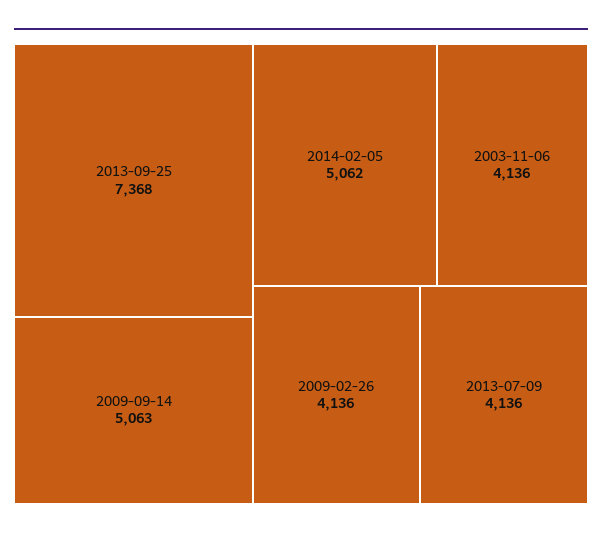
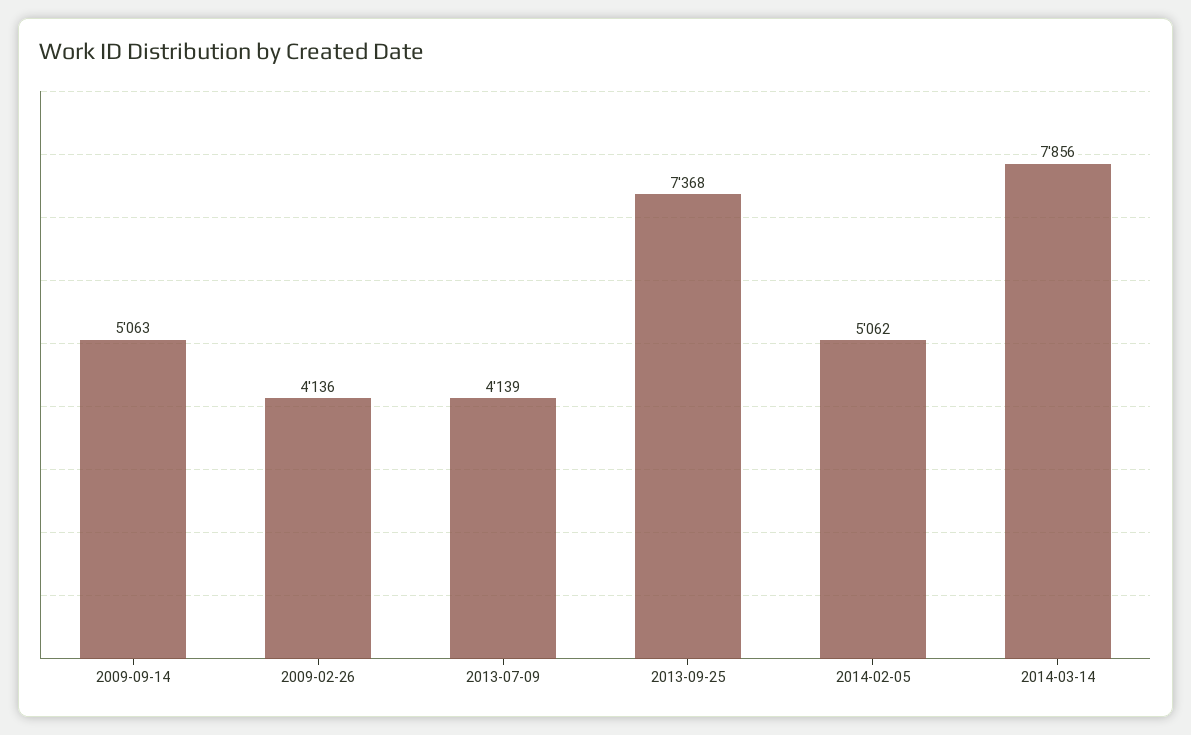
2003-11-06: 4136 -> none
2013-07-09: 4136 -> 4139
2014-03-14: none -> 7856

